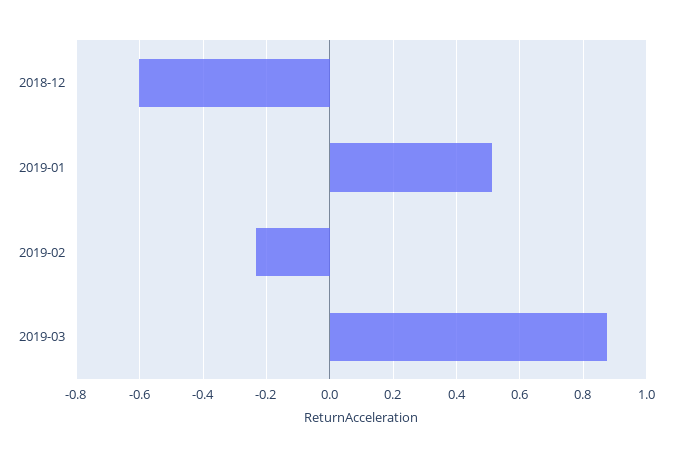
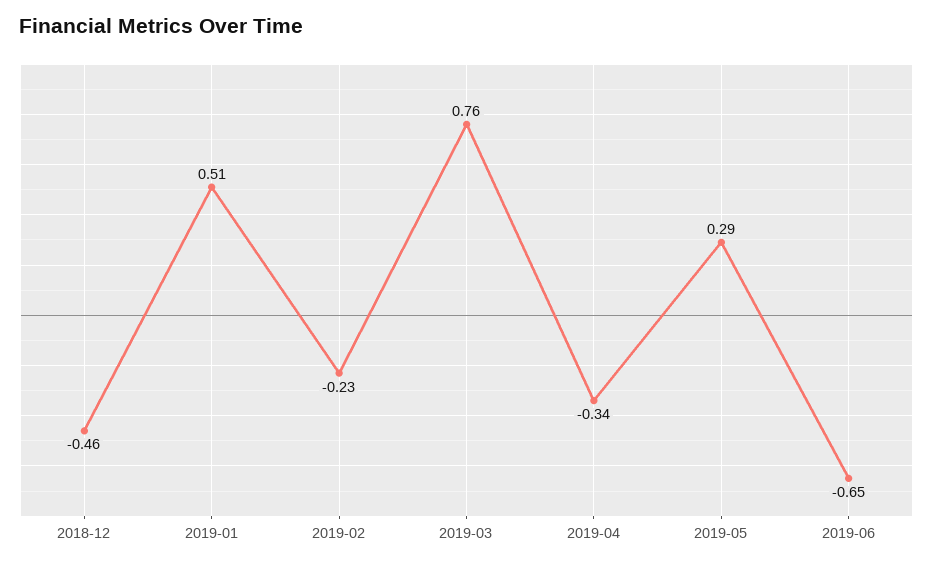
2018-12: -0.6 -> -0.46
2019-03: 0.88 -> 0.76
2019-04: none -> -0.34
2019-05: none -> 0.29
2019-06: none -> -0.65

